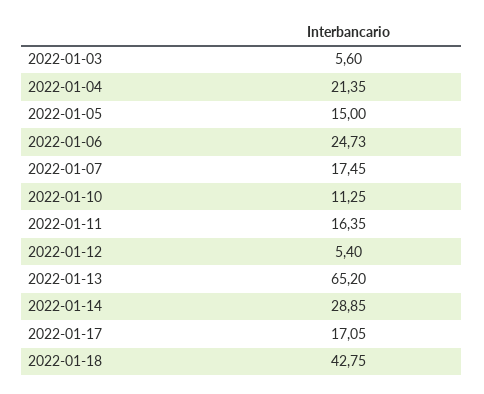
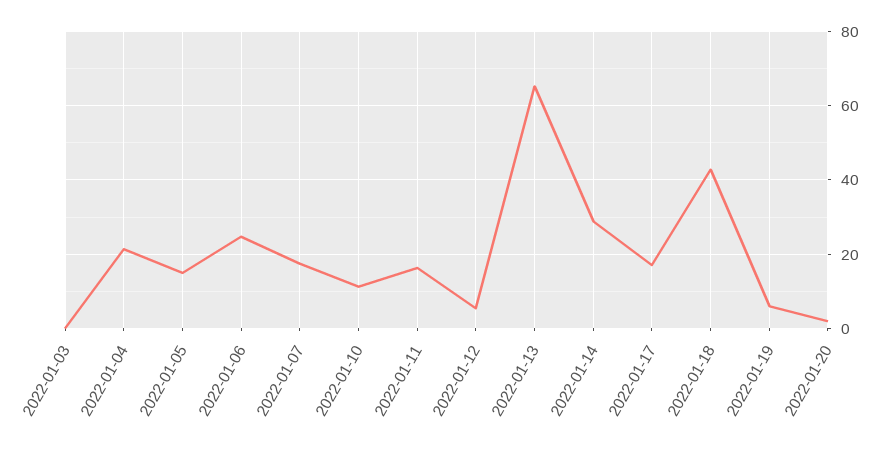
2022-01-03: 5.6 -> 0
2022-01-19: none -> 6
2022-01-20: none -> 2

